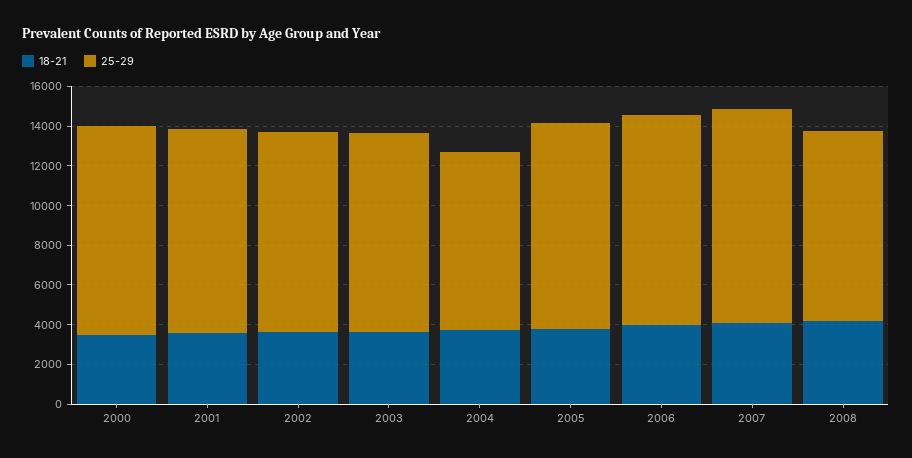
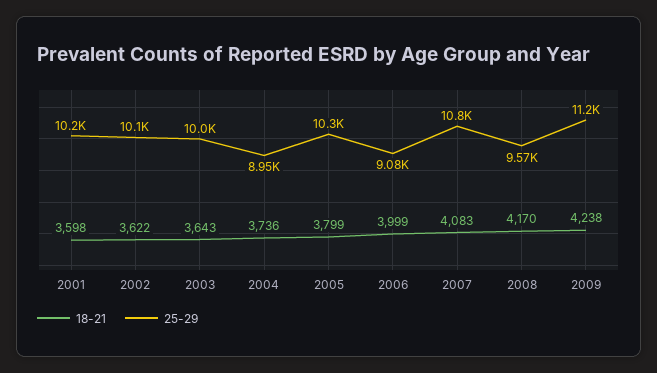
18-21, 2000: 3500 -> none
25-29, 2000: 10500 -> none
25-29, 2006: 10500 -> 9080
18-21, 2009: none -> 4238
25-29, 2009: none -> 11200

